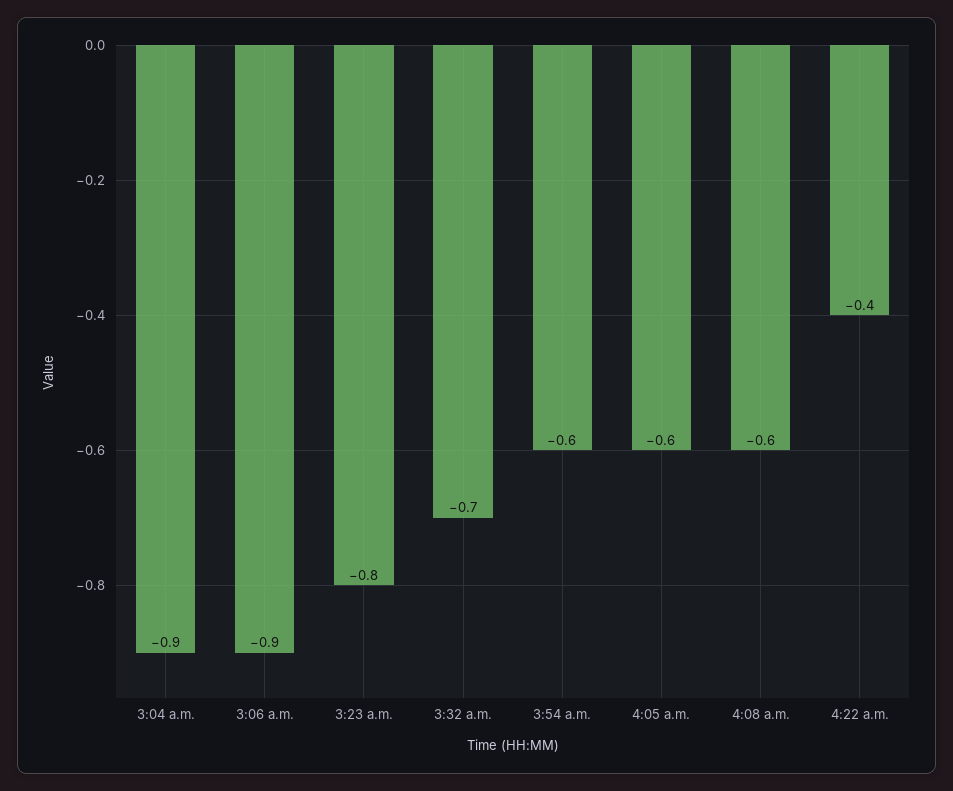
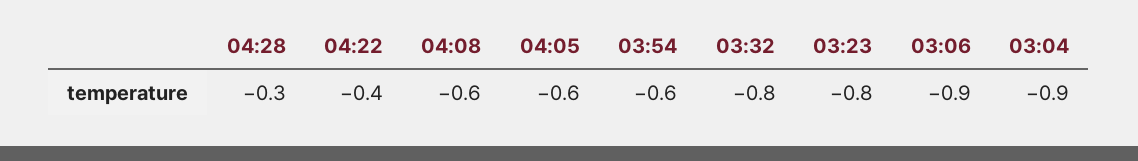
3:32 a.m.: -0.7 -> -0.8
04:28: none -> -0.3

